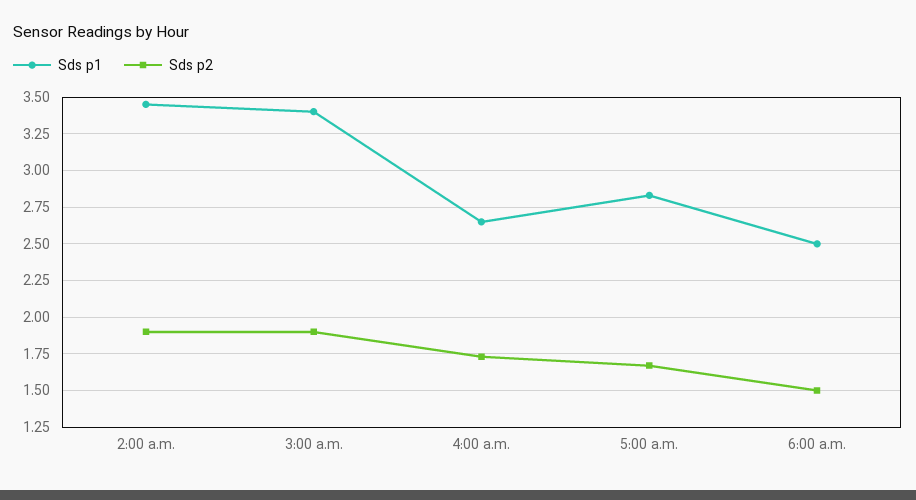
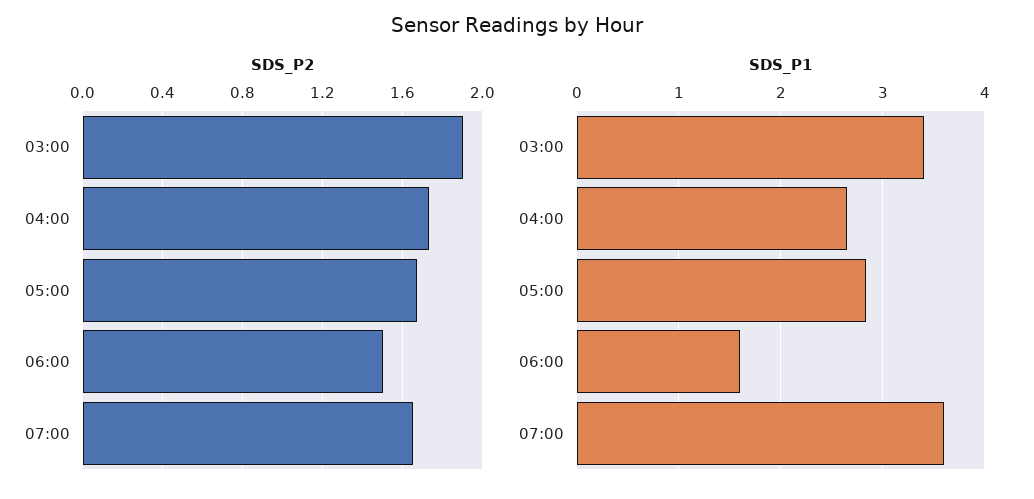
Sds p1, 2:00 a.m.: 3.45 -> none
Sds p2, 2:00 a.m.: 1.9 -> none
Sds p1, 6:00 a.m.: 2.5 -> 1.6
Sds p2, 07:00: none -> 1.65
Sds p1, 07:00: none -> 3.6

